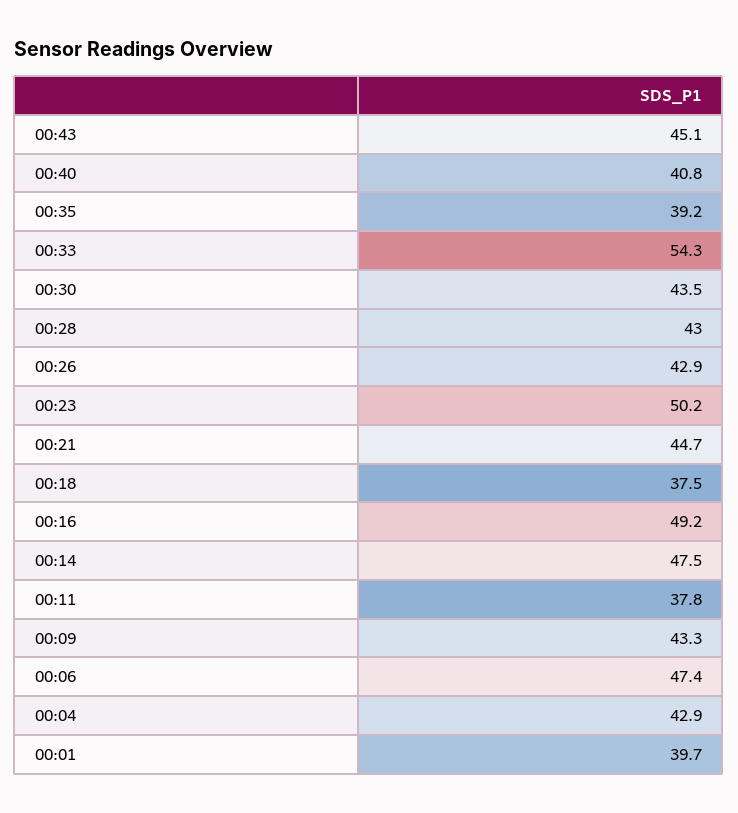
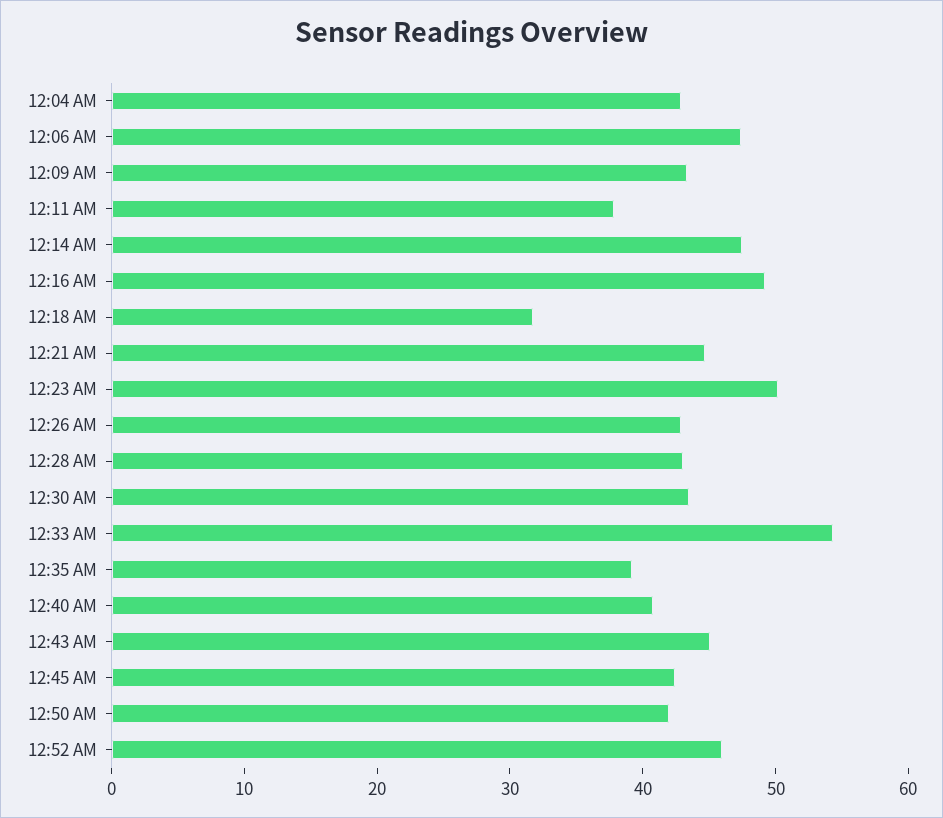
00:18: 37.5 -> 32
00:01: 39.7 -> none
12:45 AM: none -> 42
12:50 AM: none -> 42
12:52 AM: none -> 46

